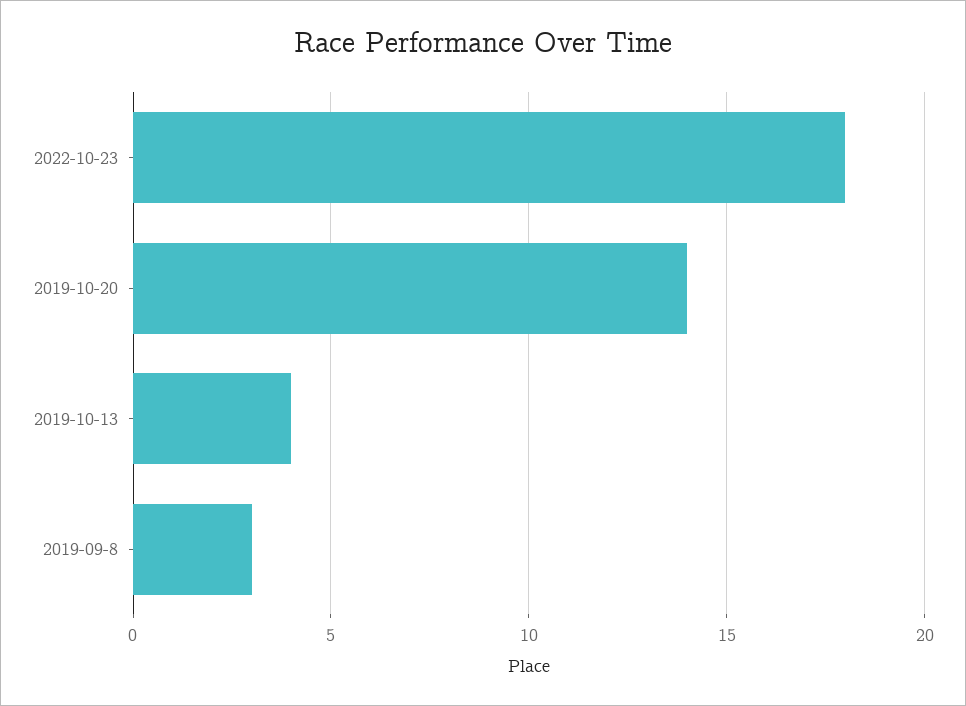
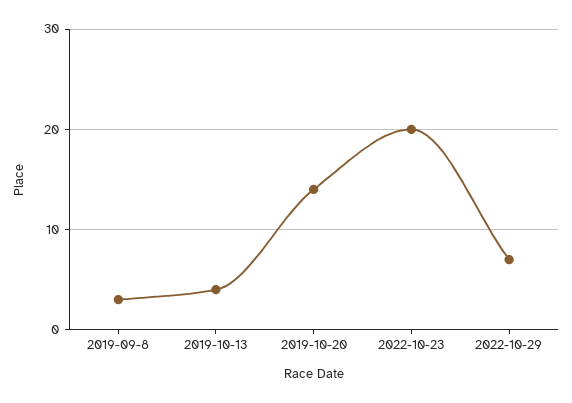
2022-10-23: 18 -> 20
2022-10-29: none -> 7

